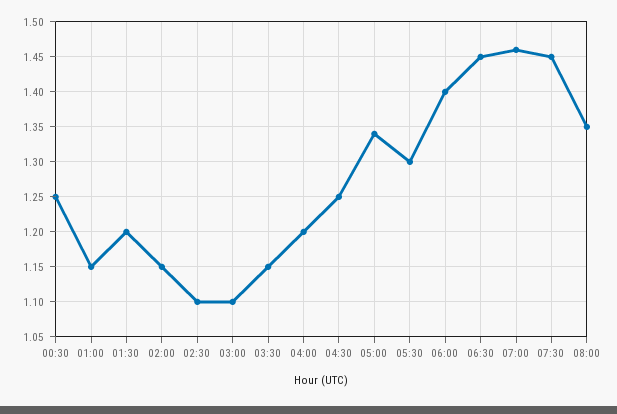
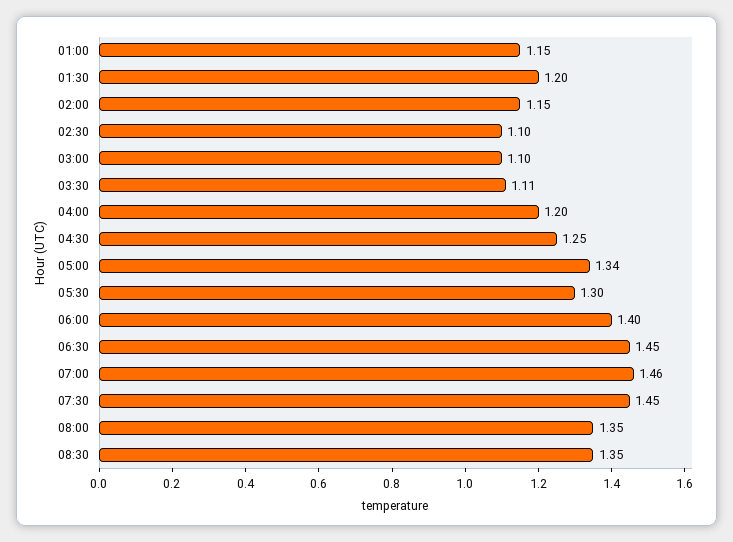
00:30: 1.25 -> none
03:30: 1.15 -> 1.11
08:30: none -> 1.35

